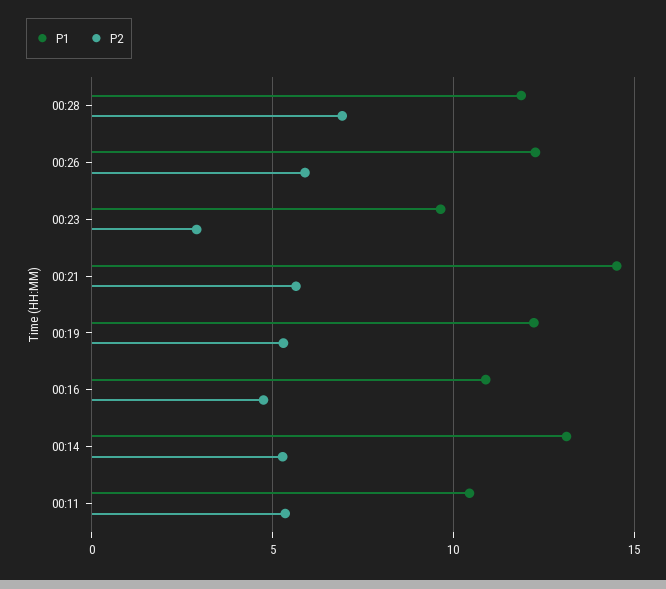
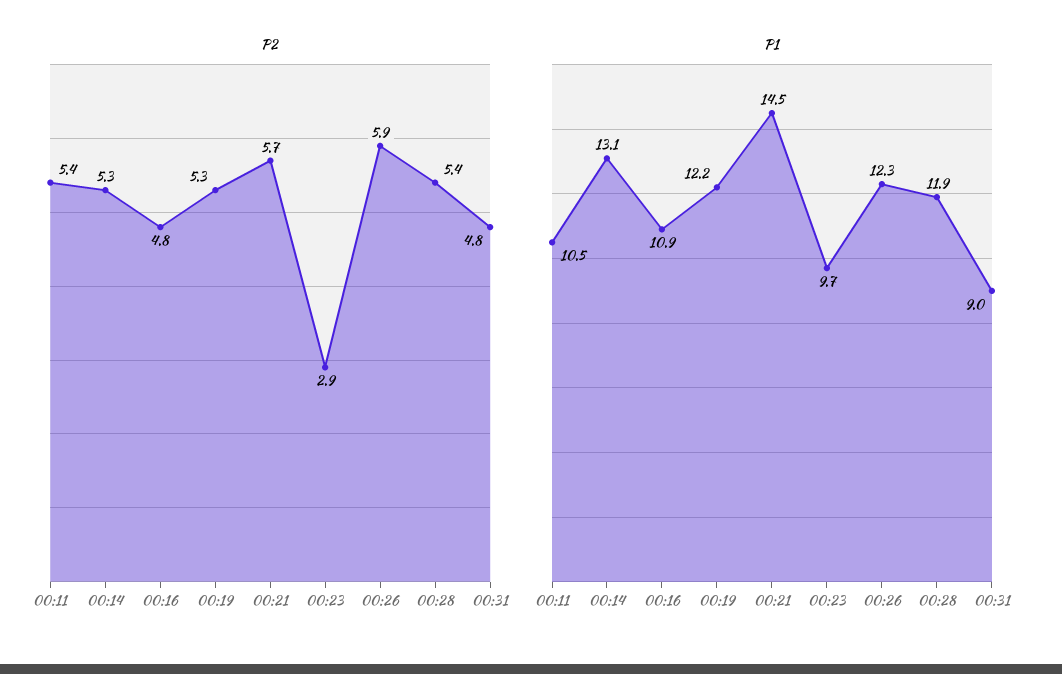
P2, 00:28: 7 -> 5.4
P2, 00:31: none -> 4.8
P1, 00:31: none -> 9

